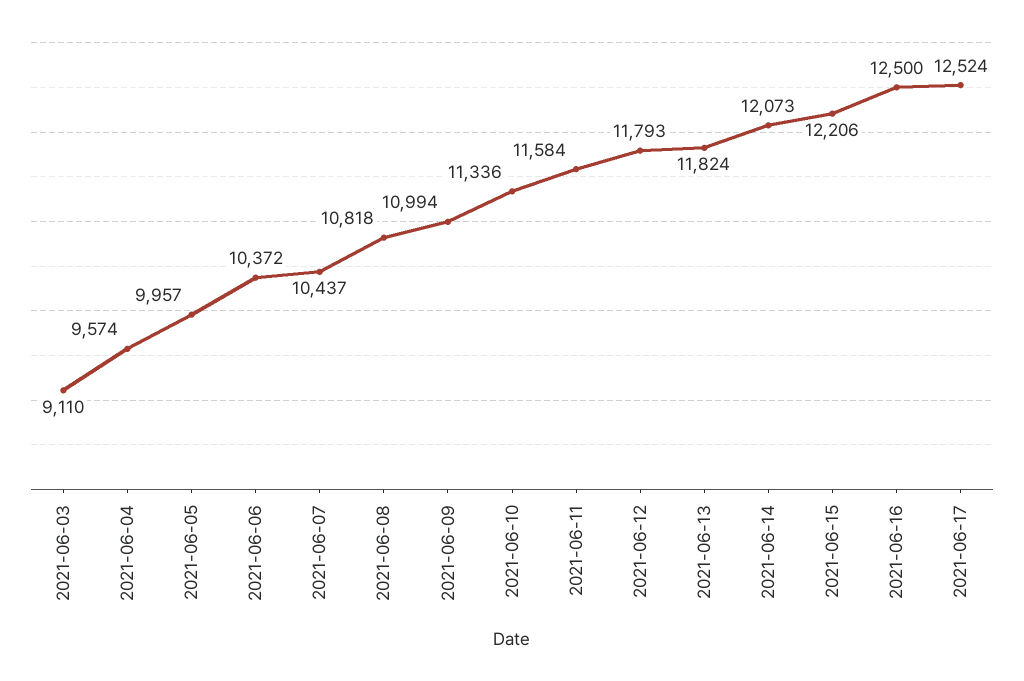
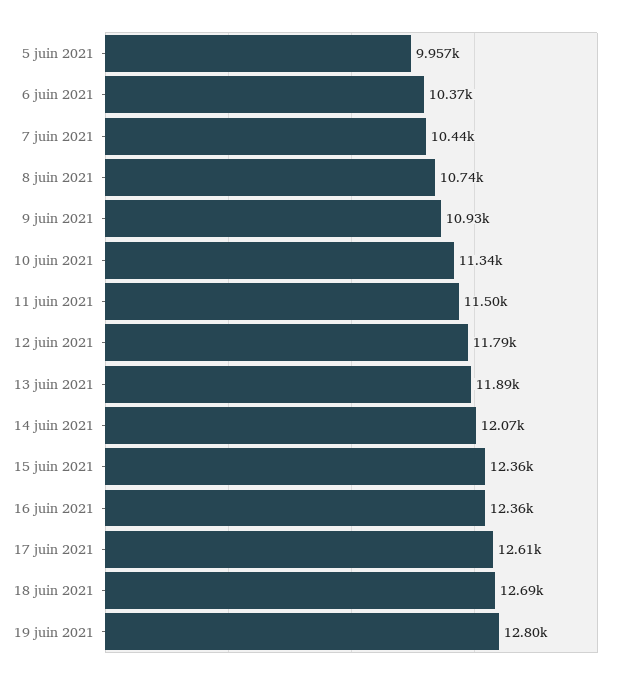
2021-06-03: 9110 -> none
2021-06-04: 9574 -> none
2021-06-08: 10818 -> 10740
2021-06-09: 10994 -> 10930
2021-06-11: 11584 -> 11500
2021-06-13: 11824 -> 11890
2021-06-15: 12206 -> 12360
2021-06-16: 12500 -> 12360
2021-06-17: 12524 -> 12610
18 juin 2021: none -> 12690
19 juin 2021: none -> 12800

